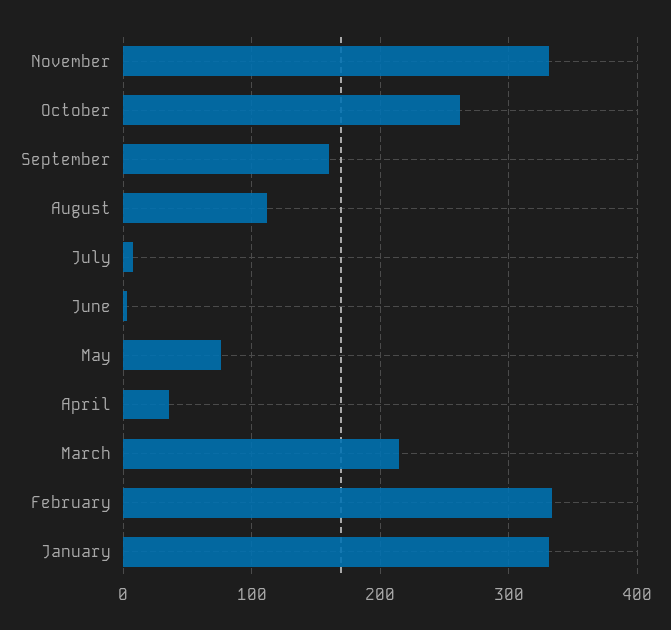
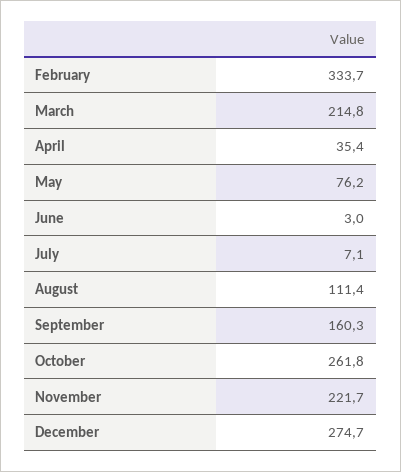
November: 330 -> 221.7
January: 330 -> none
December: none -> 274.7

